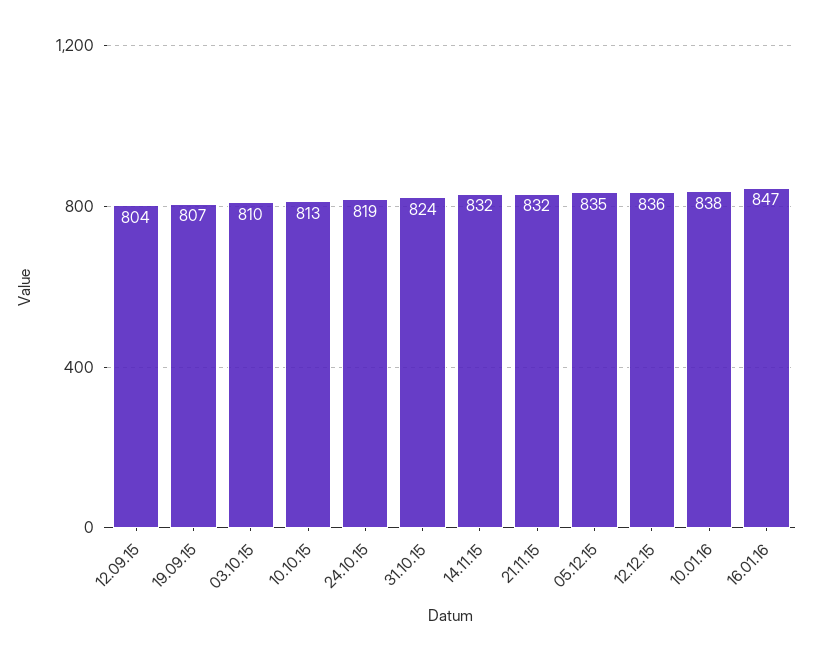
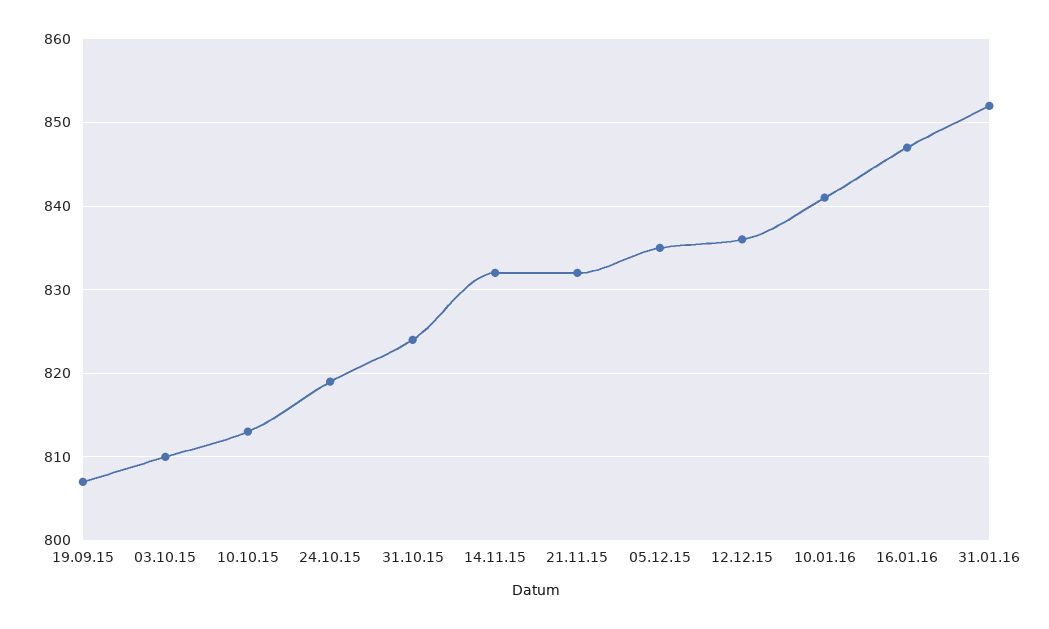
12.09.15: 804 -> none
10.01.16: 838 -> 841
31.01.16: none -> 852

